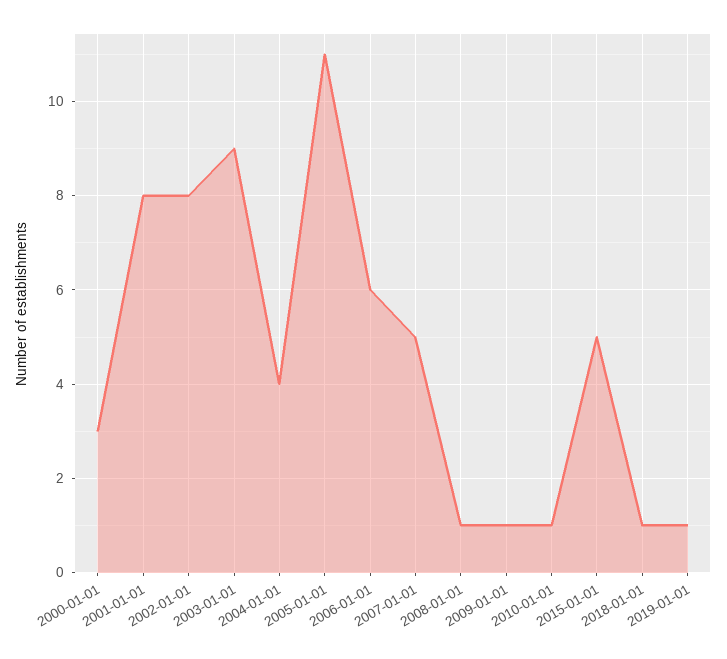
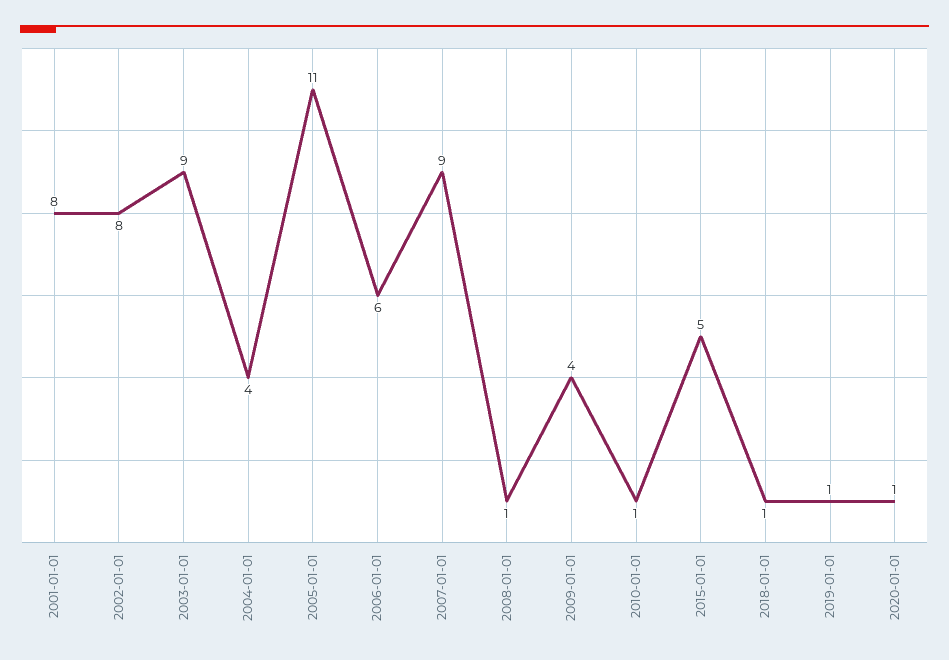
2000-01-01: 3 -> none
2007-01-01: 5 -> 9
2009-01-01: 1 -> 4
2020-01-01: none -> 1

